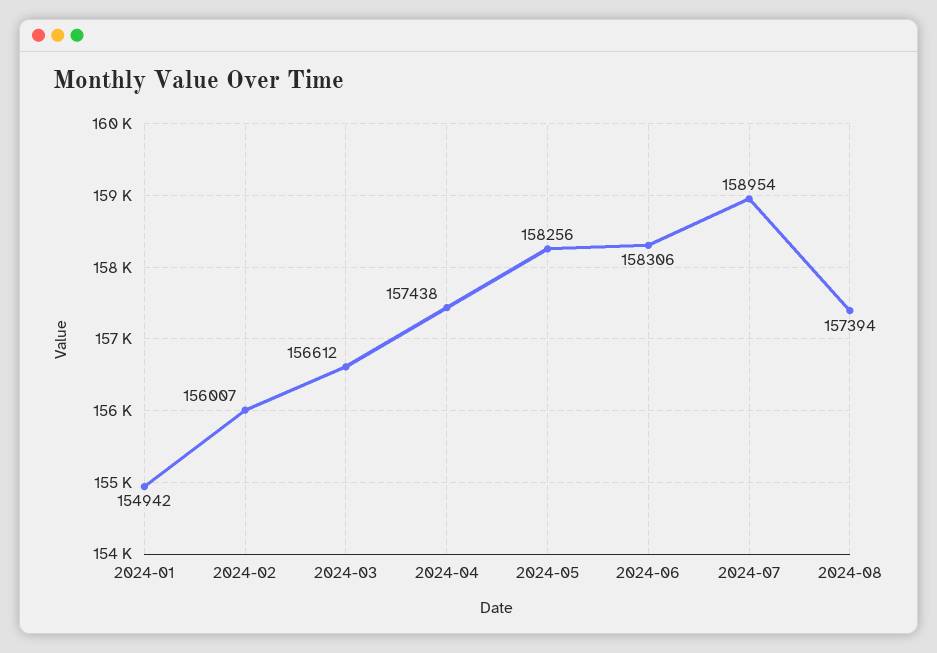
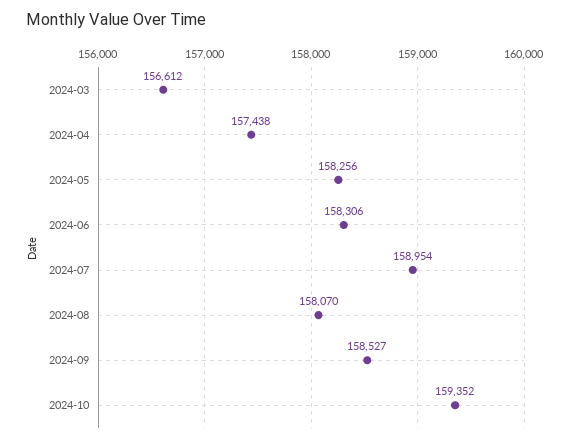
2024-01: 154942 -> none
2024-02: 156007 -> none
2024-08: 157394 -> 158070
2024-09: none -> 158527
2024-10: none -> 159352

